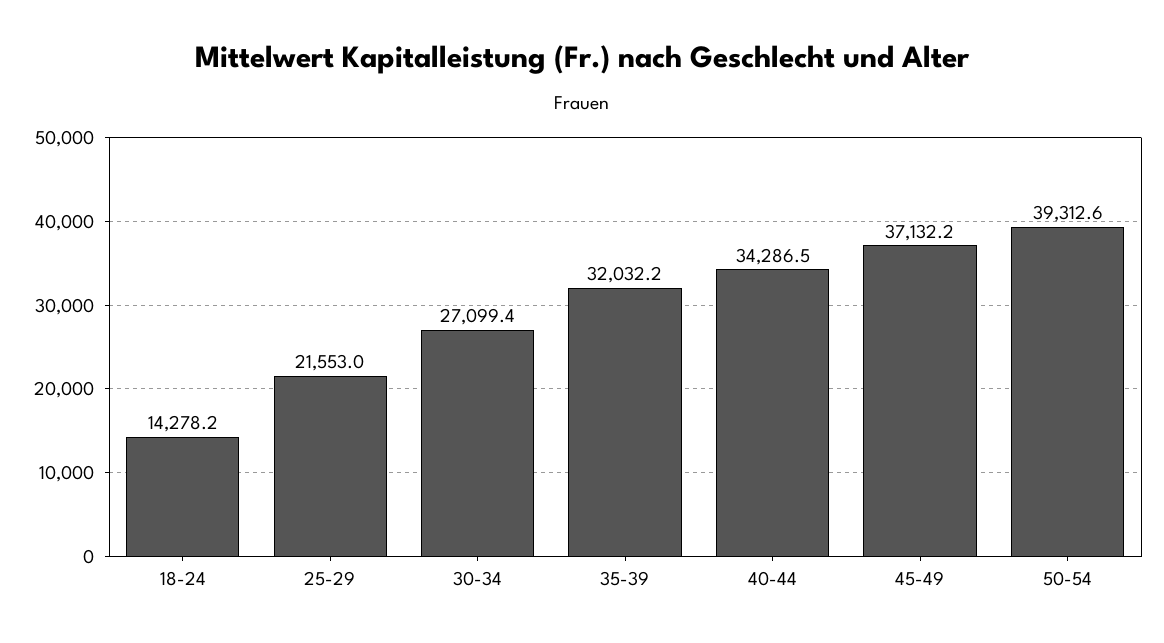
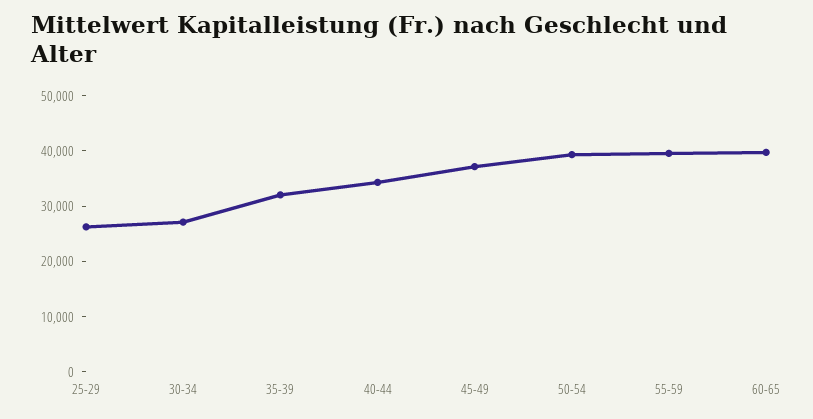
18-24: 14278.2 -> none
25-29: 21553 -> 26000
55-59: none -> 40000
60-65: none -> 40000

